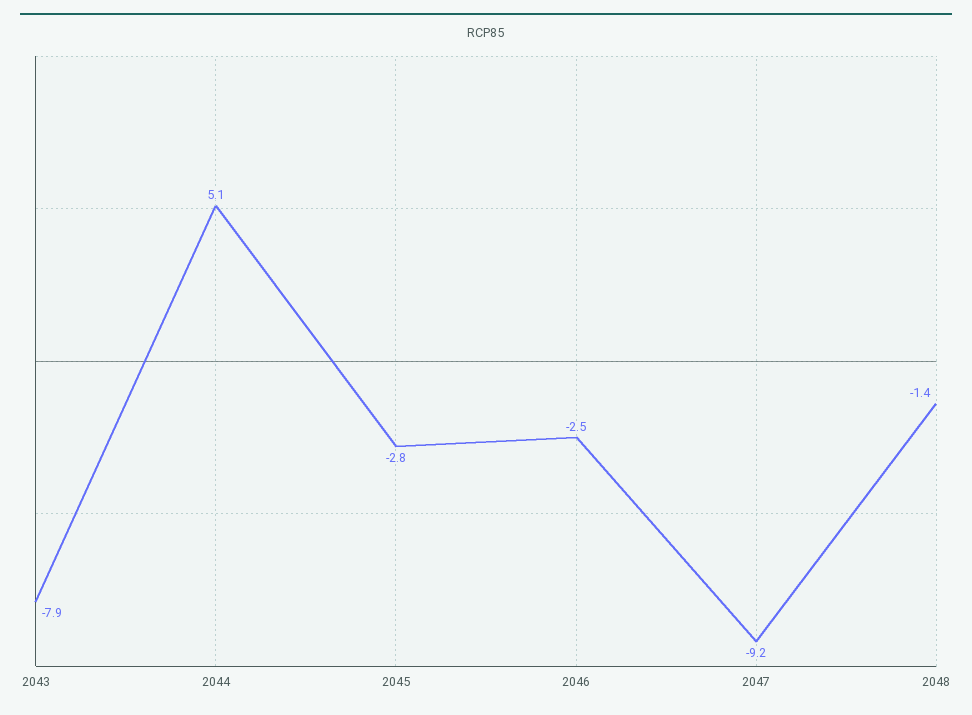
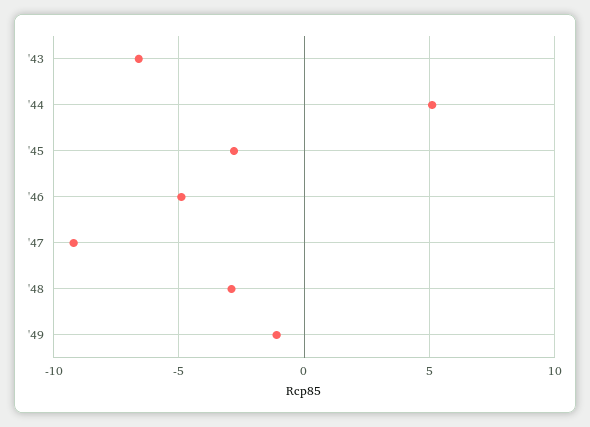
2043: -7.9 -> -6.5
2046: -2.5 -> -5
2048: -1.4 -> -3
'49: none -> -1

